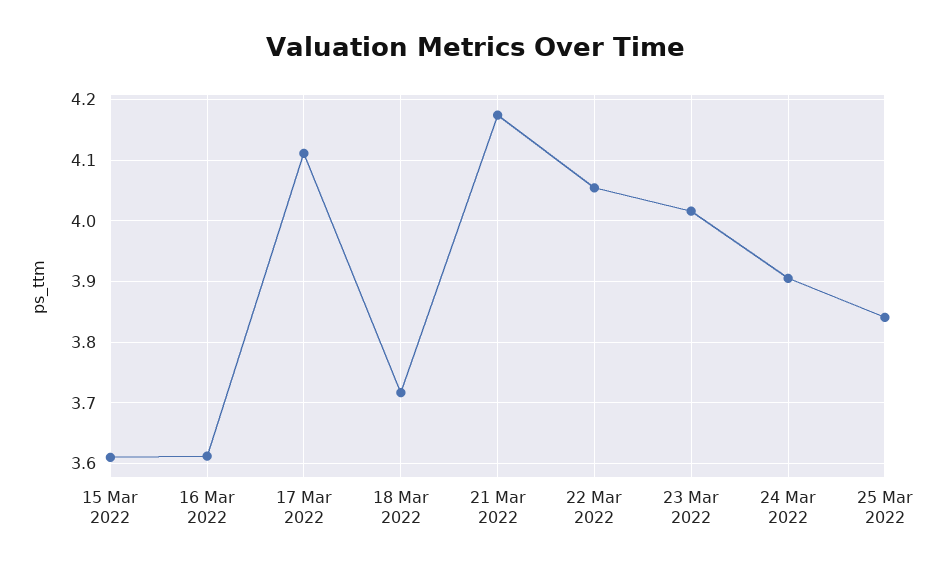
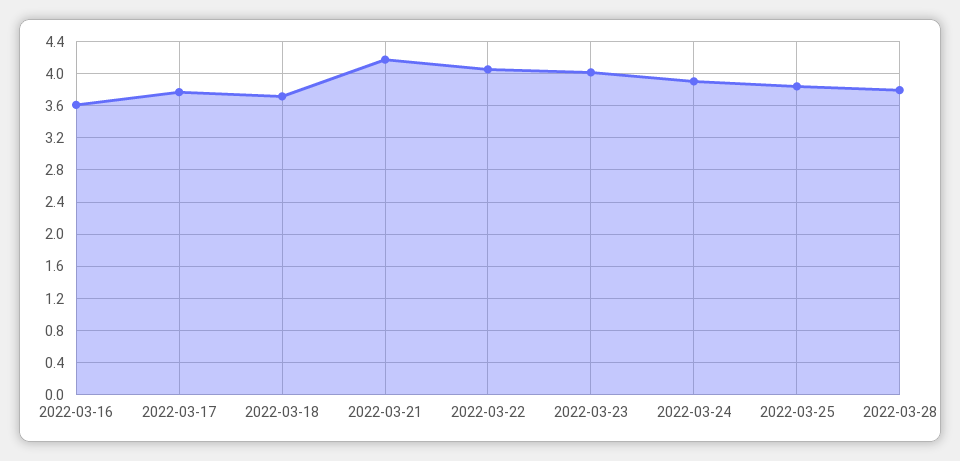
15 Mar 2022: 3.61 -> none
17 Mar 2022: 4.11 -> 3.8
2022-03-28: none -> 3.8

